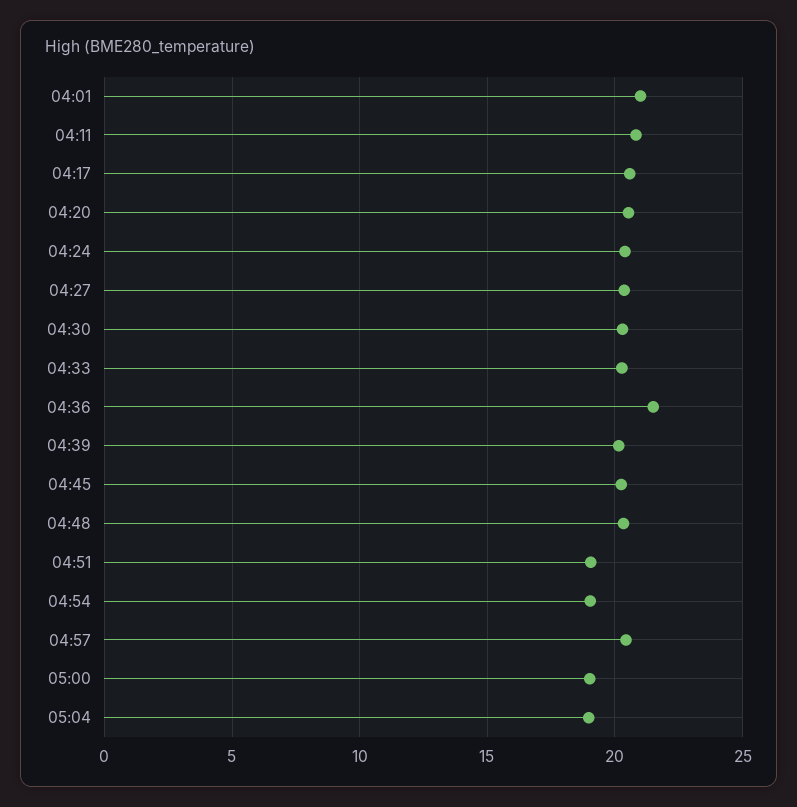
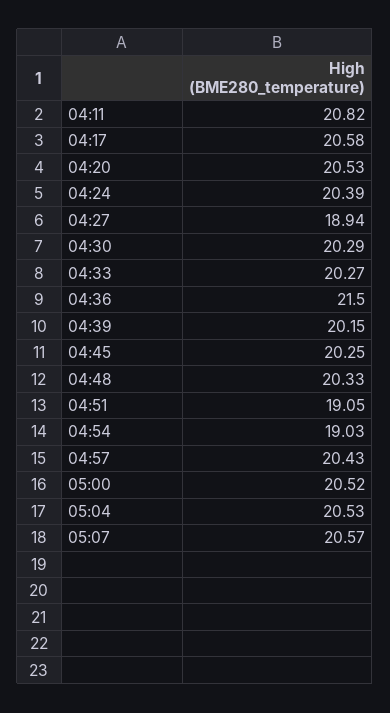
04:01: 21 -> none
04:27: 20.5 -> 18.94
05:00: 19 -> 20.52
05:04: 19 -> 20.53
05:07: none -> 20.57

